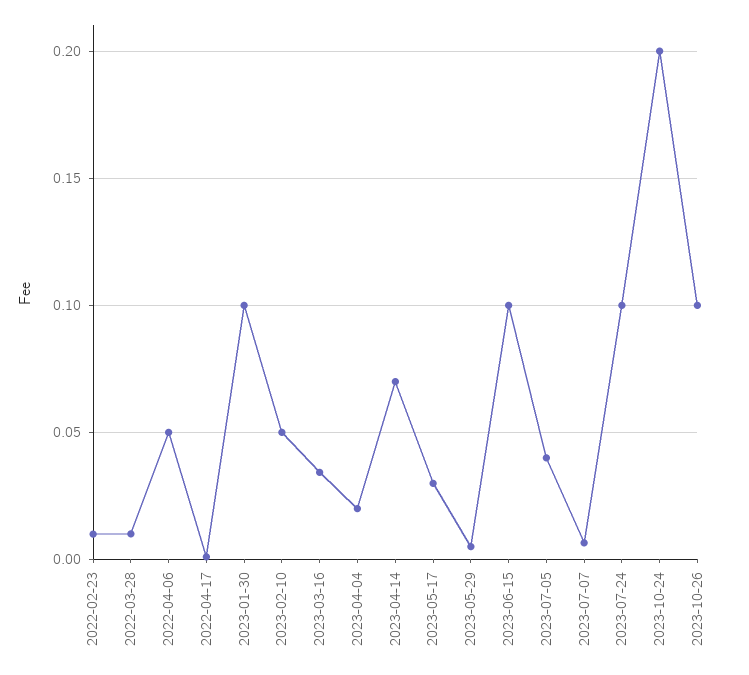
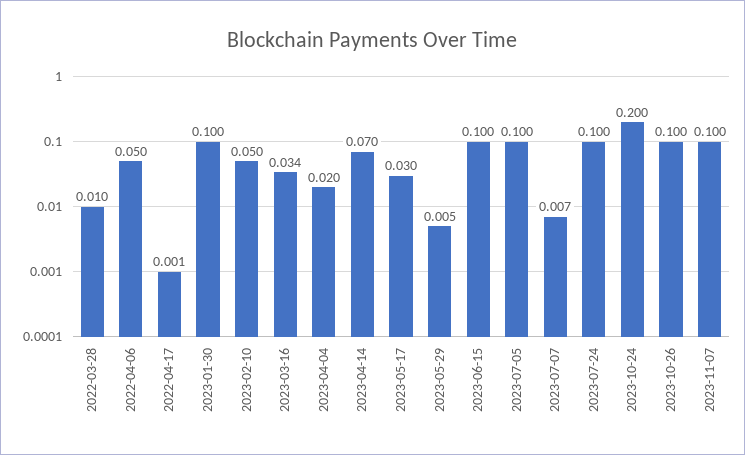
2022-02-23: 0.01 -> none
2023-07-05: 0.04 -> 0.1
2023-11-07: none -> 0.1

